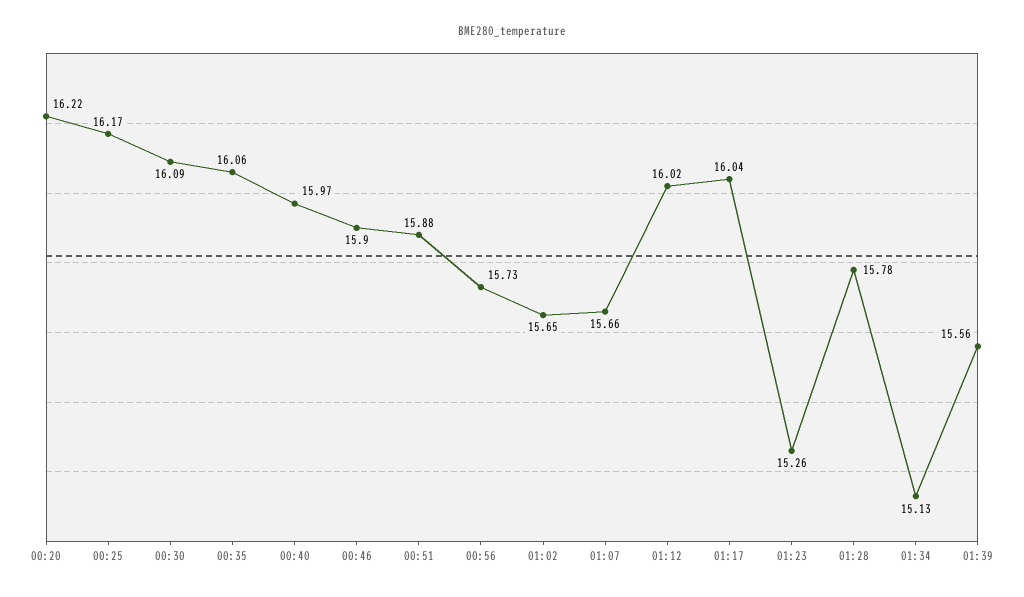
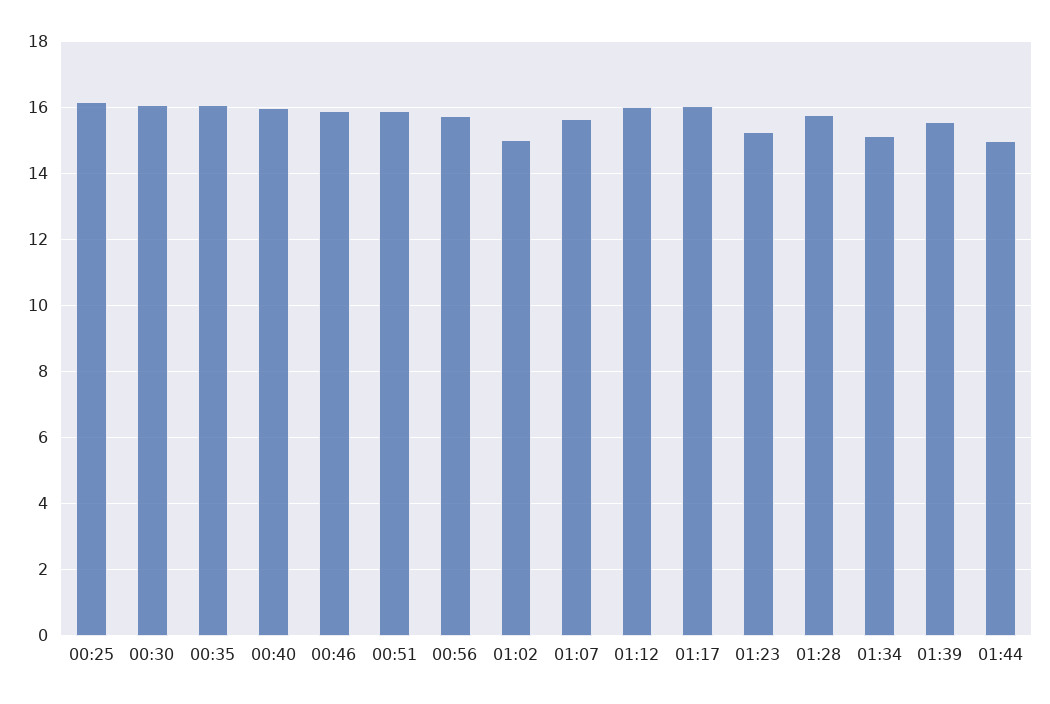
00:20: 16.22 -> none
01:02: 15.65 -> 15
01:44: none -> 15

